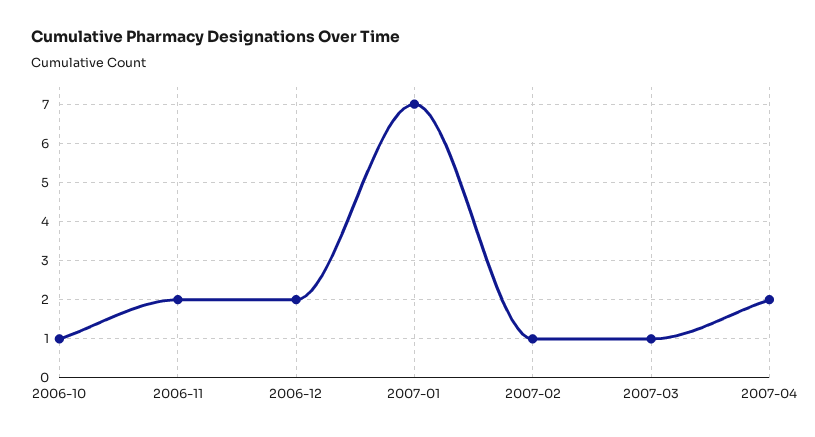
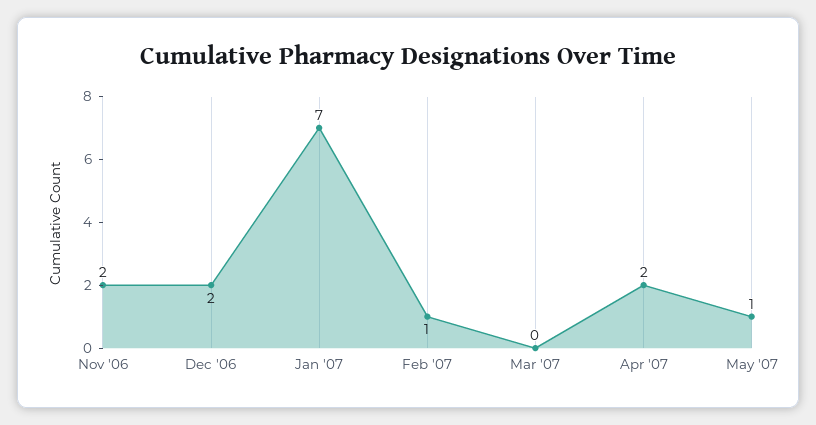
2006-10: 1 -> none
2007-03: 1 -> 0
May '07: none -> 1

